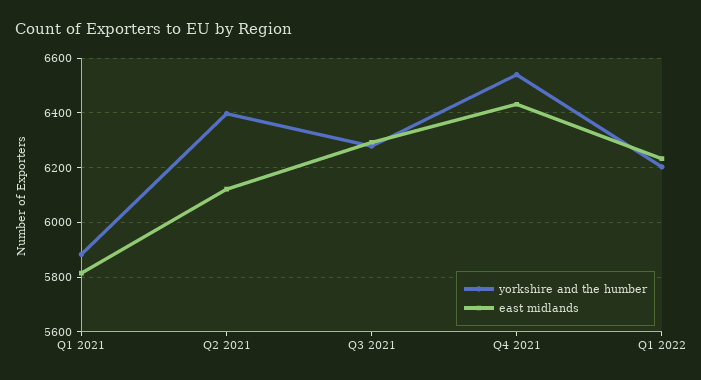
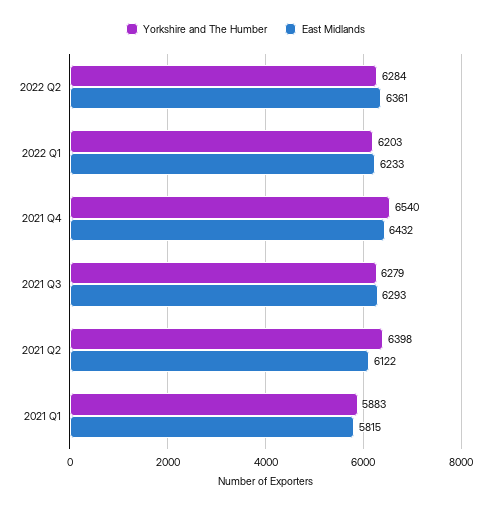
yorkshire and the humber, 2022 Q2: none -> 6284
east midlands, 2022 Q2: none -> 6361

